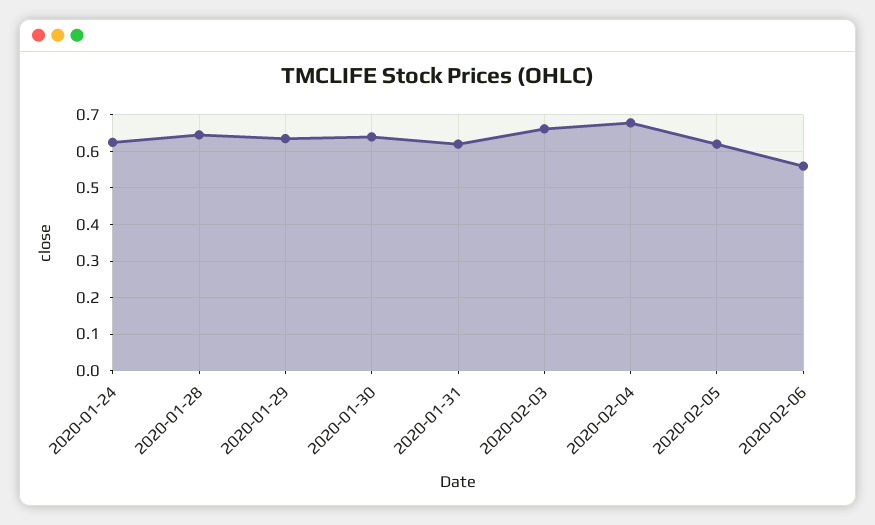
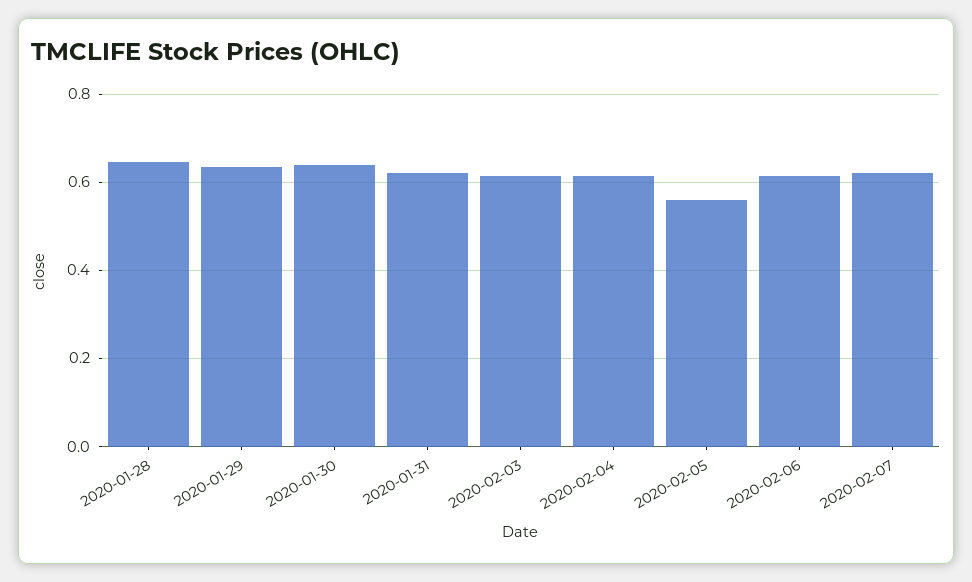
2020-01-24: 0.62 -> none
2020-02-03: 0.66 -> 0.62
2020-02-04: 0.68 -> 0.62
2020-02-05: 0.62 -> 0.56
2020-02-06: 0.56 -> 0.62
2020-02-07: none -> 0.62

